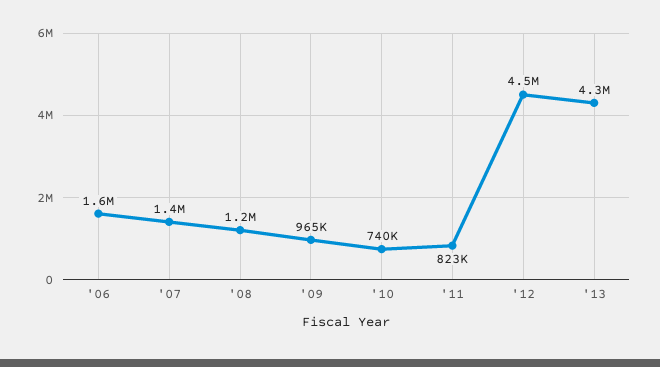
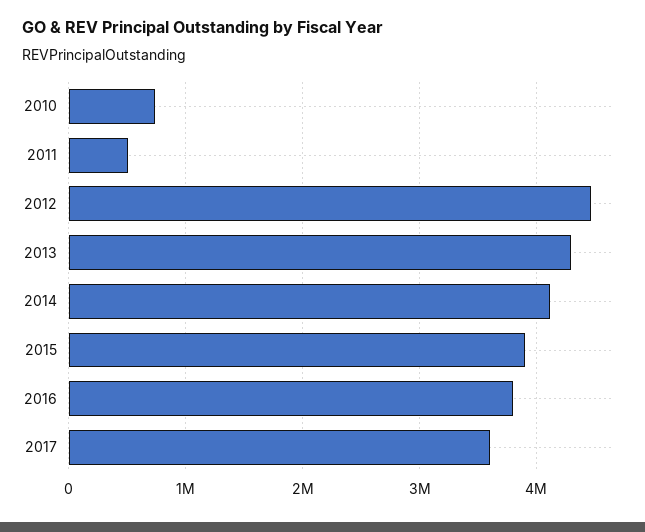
'06: 1600000 -> none
'07: 1400000 -> none
'08: 1200000 -> none
'09: 965000 -> none
'11: 823000 -> 500000
2014: none -> 4100000
2015: none -> 3900000
2016: none -> 3800000
2017: none -> 3600000

